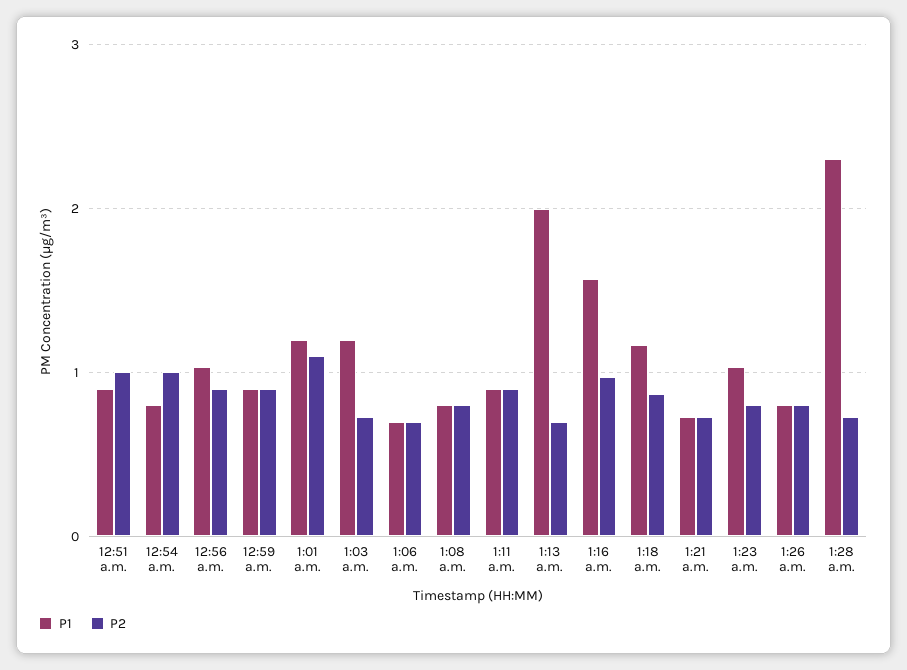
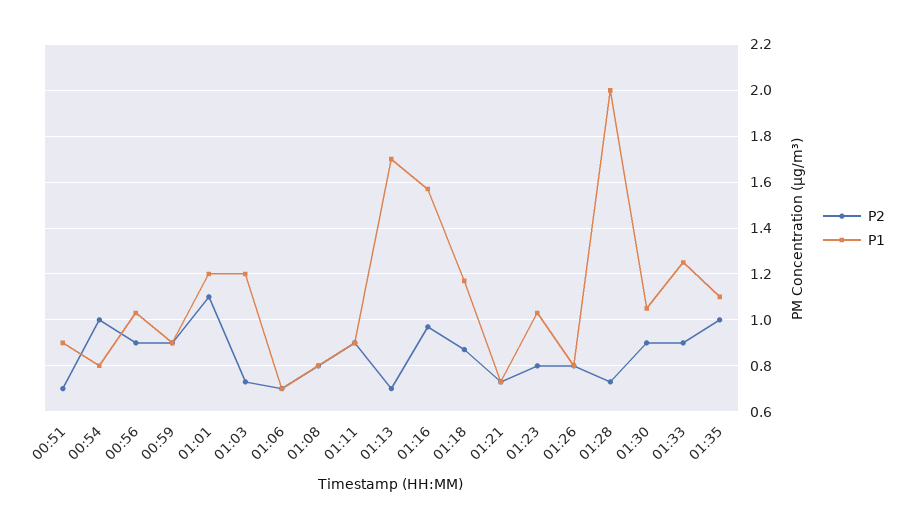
P2, 12:51 a.m.: 1 -> 0.7
P1, 1:13 a.m.: 2 -> 1.7
P1, 1:28 a.m.: 2.3 -> 2
P2, 01:30: none -> 0.9
P1, 01:30: none -> 1.05
P2, 01:33: none -> 0.9
P1, 01:33: none -> 1.25
P2, 01:35: none -> 1
P1, 01:35: none -> 1.1

